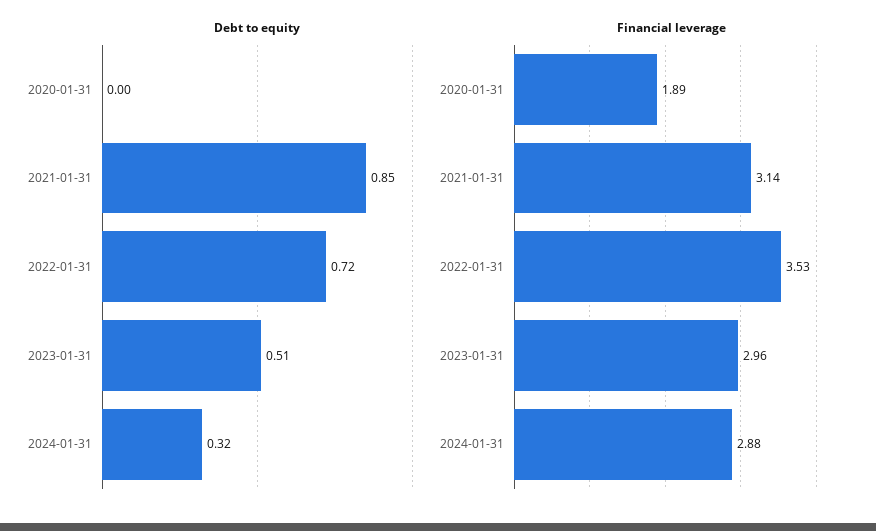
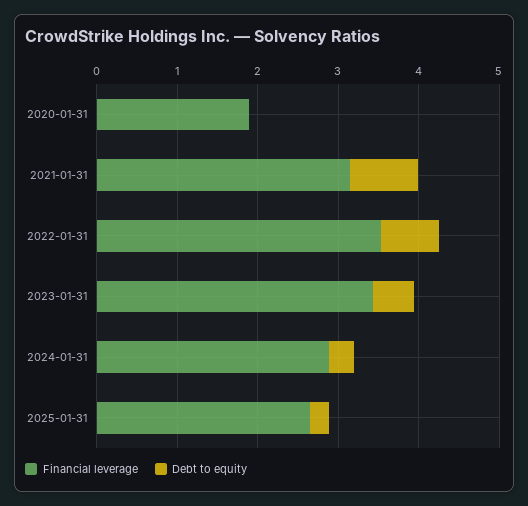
Financial leverage, 2023-01-31: 2.96 -> 3.4
Financial leverage, 2025-01-31: none -> 2.6
Debt to equity, 2025-01-31: none -> 0.2

